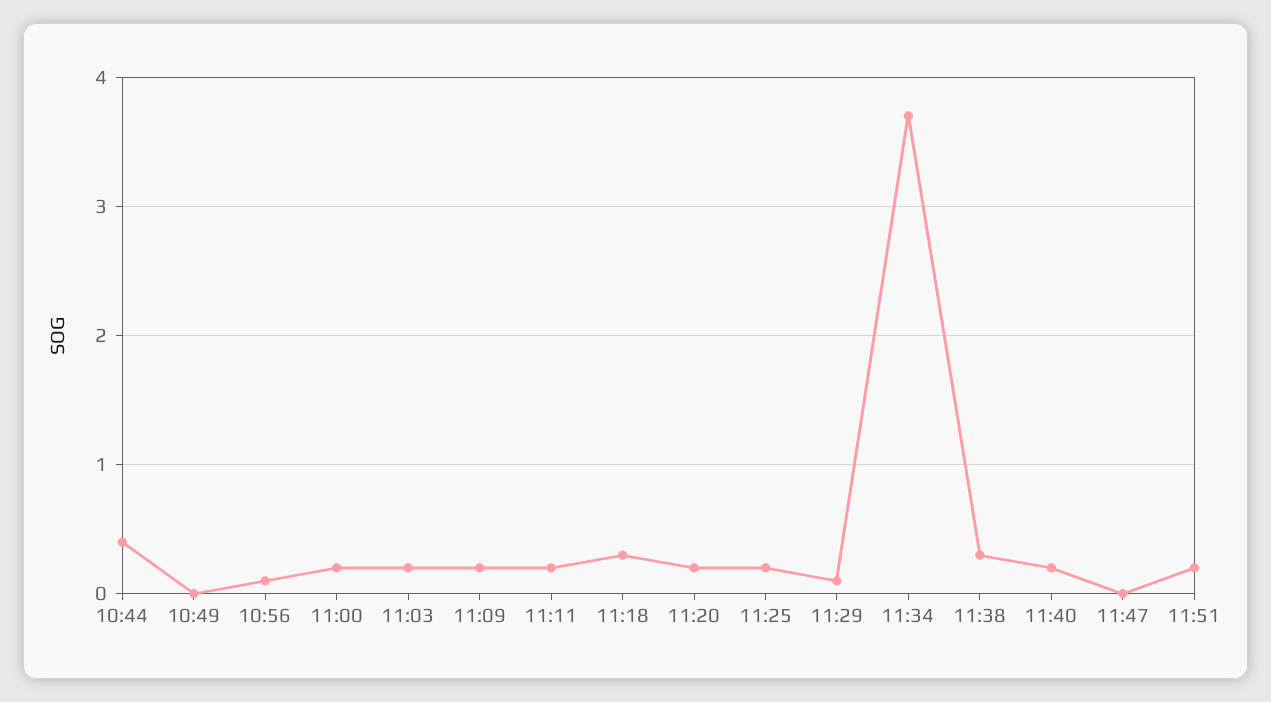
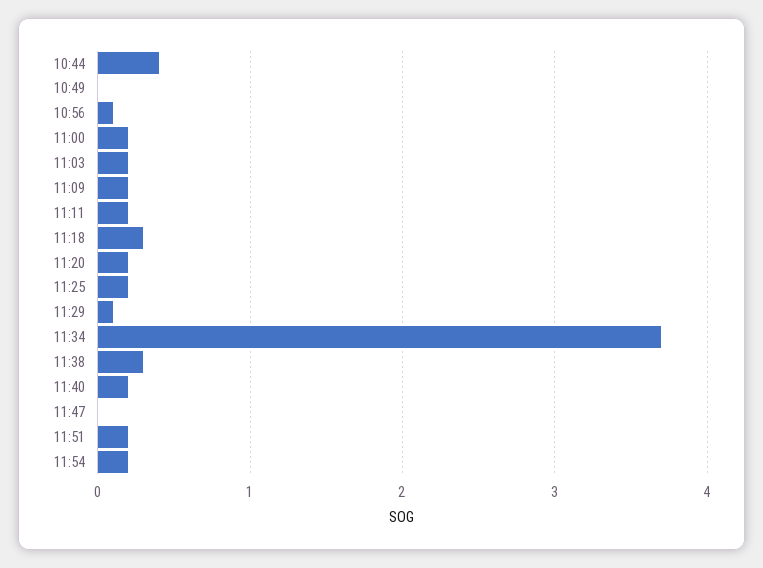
11:54: none -> 0.2

